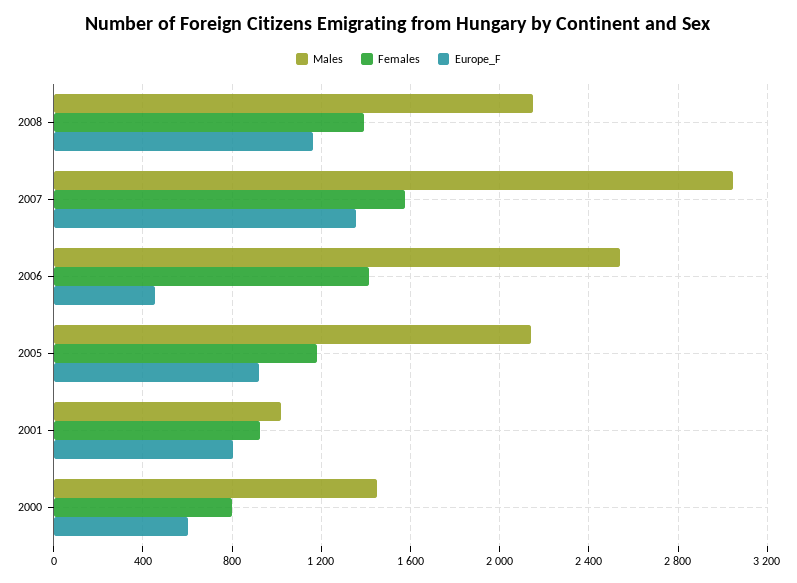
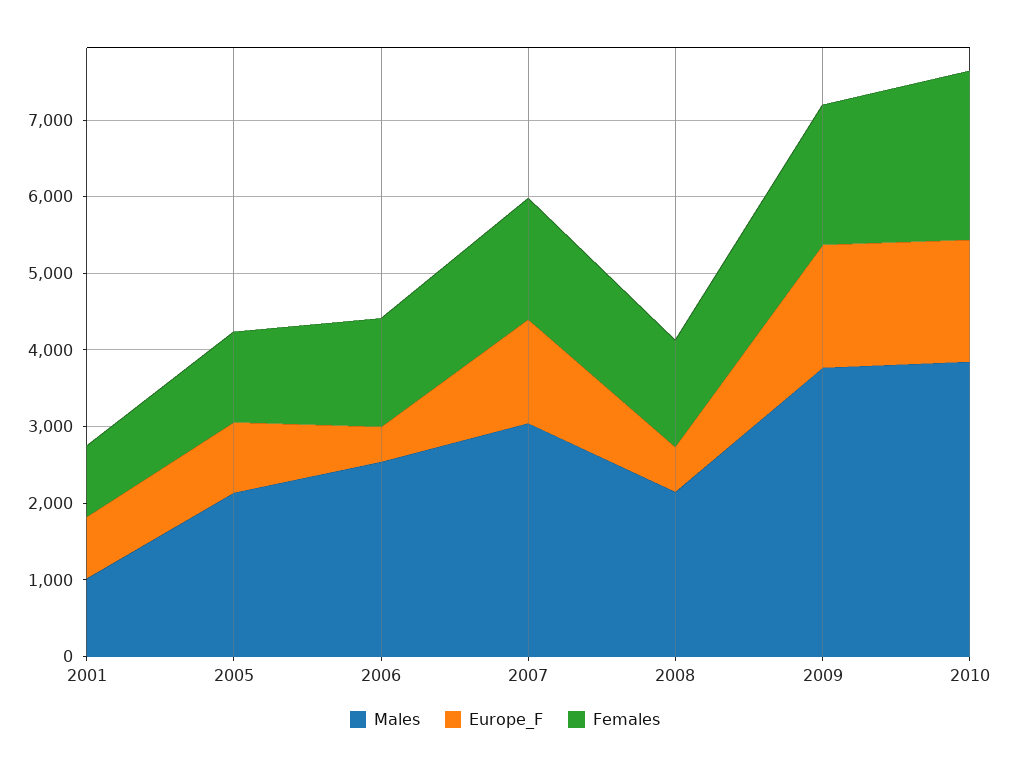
Europe_F, 2008: 1150 -> 600
Males, 2000: 1450 -> none
Females, 2000: 800 -> none
Europe_F, 2000: 600 -> none
Males, 2009: none -> 3800
Europe_F, 2009: none -> 1600
Females, 2009: none -> 1800
Males, 2010: none -> 3800
Europe_F, 2010: none -> 1600
Females, 2010: none -> 2200

